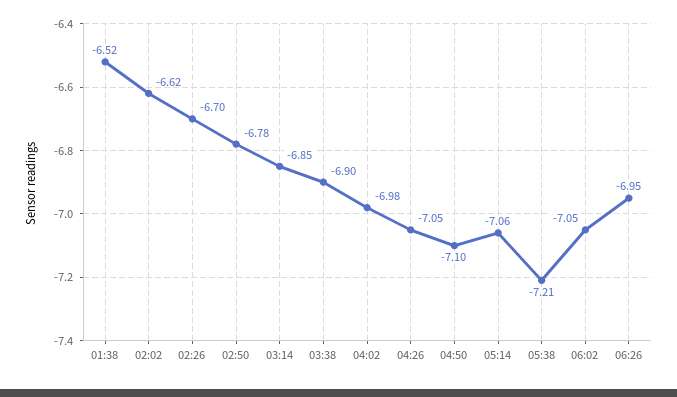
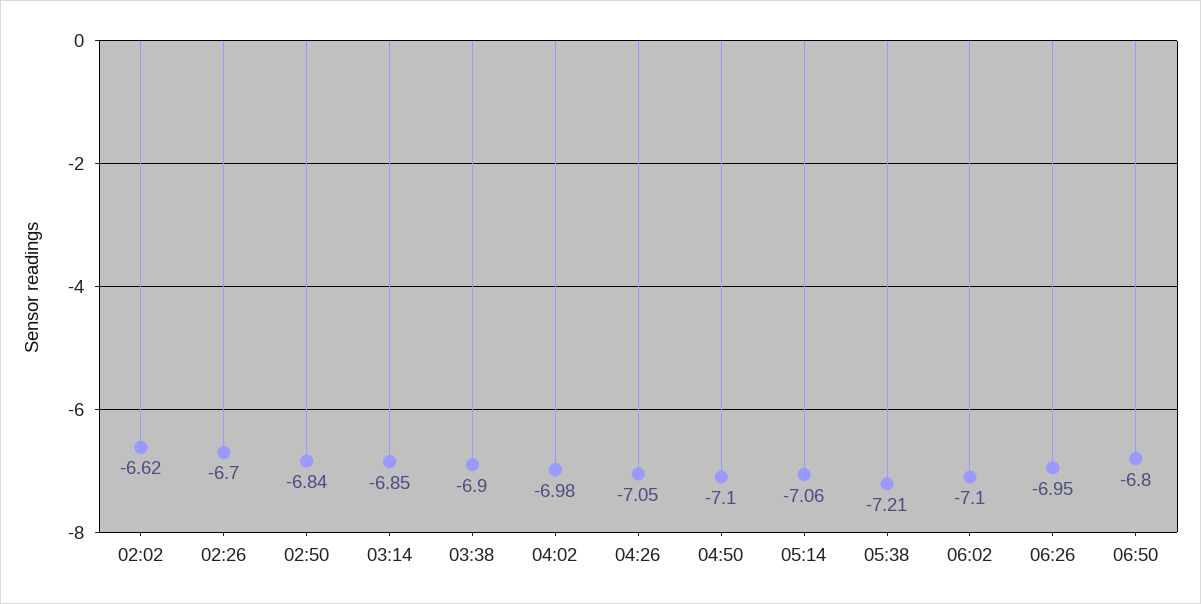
01:38: -6.52 -> none
02:50: -6.78 -> -6.84
06:02: -7.05 -> -7.1
06:50: none -> -6.8

